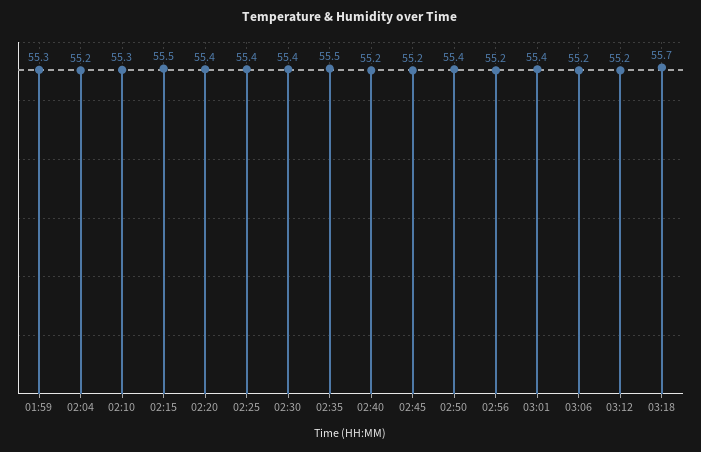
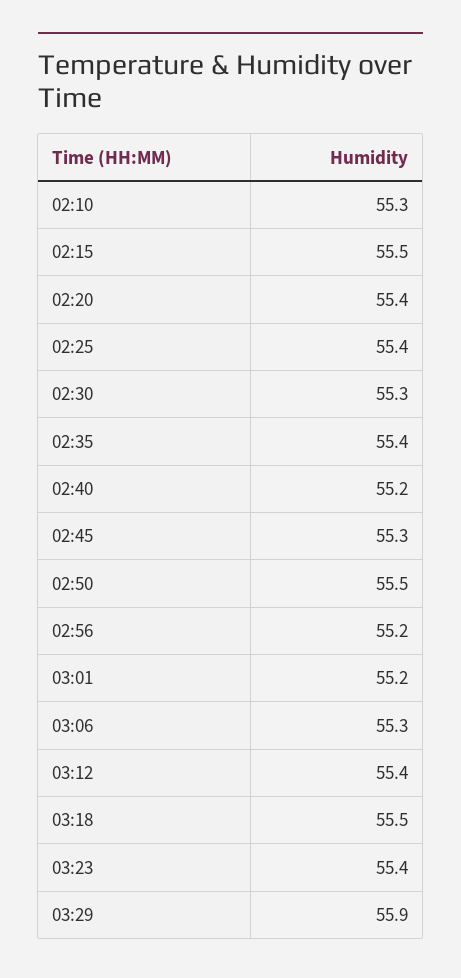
01:59: 55.3 -> none
02:04: 55.2 -> none
02:30: 55.4 -> 55.3
02:35: 55.5 -> 55.4
02:45: 55.2 -> 55.3
02:50: 55.4 -> 55.5
03:01: 55.4 -> 55.2
03:06: 55.2 -> 55.3
03:12: 55.2 -> 55.4
03:18: 55.7 -> 55.5
03:23: none -> 55.4
03:29: none -> 55.9

